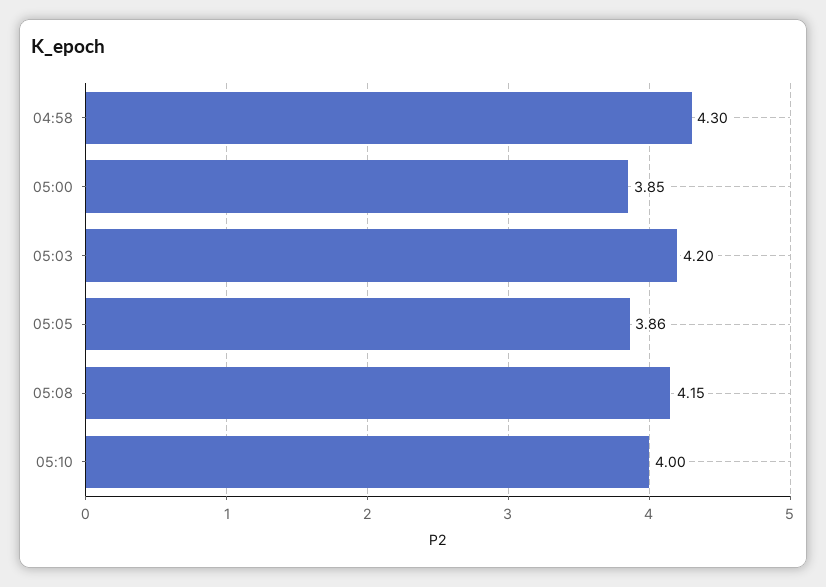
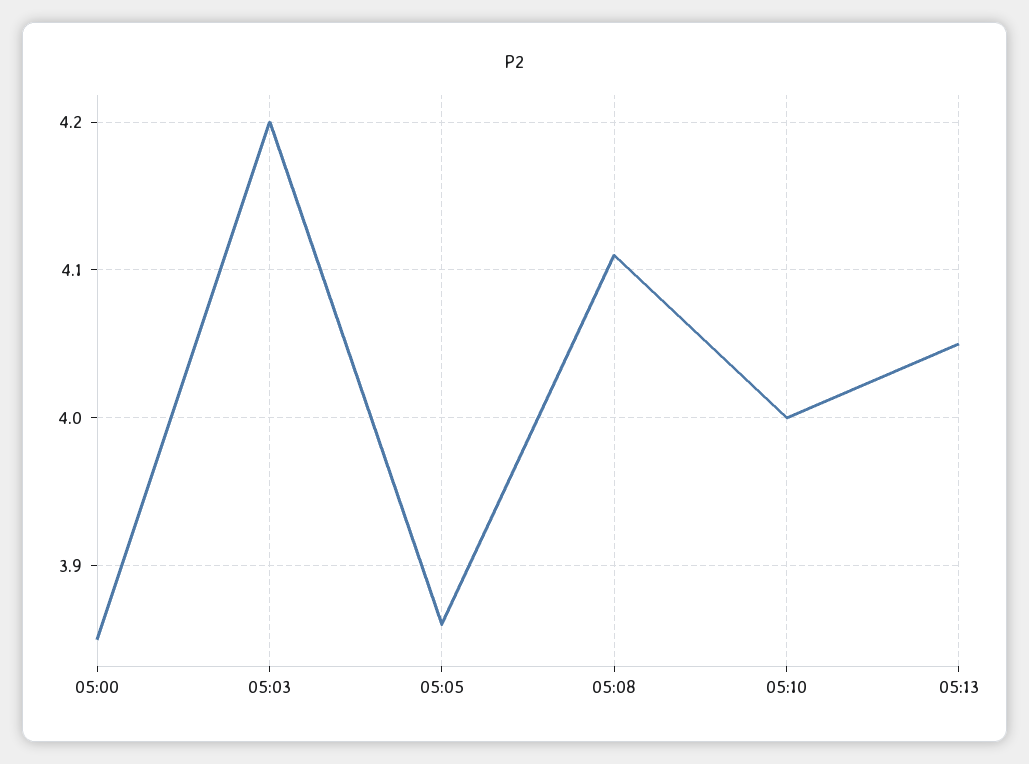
04:58: 4.3 -> none
05:08: 4.15 -> 4.11
05:13: none -> 4.05

